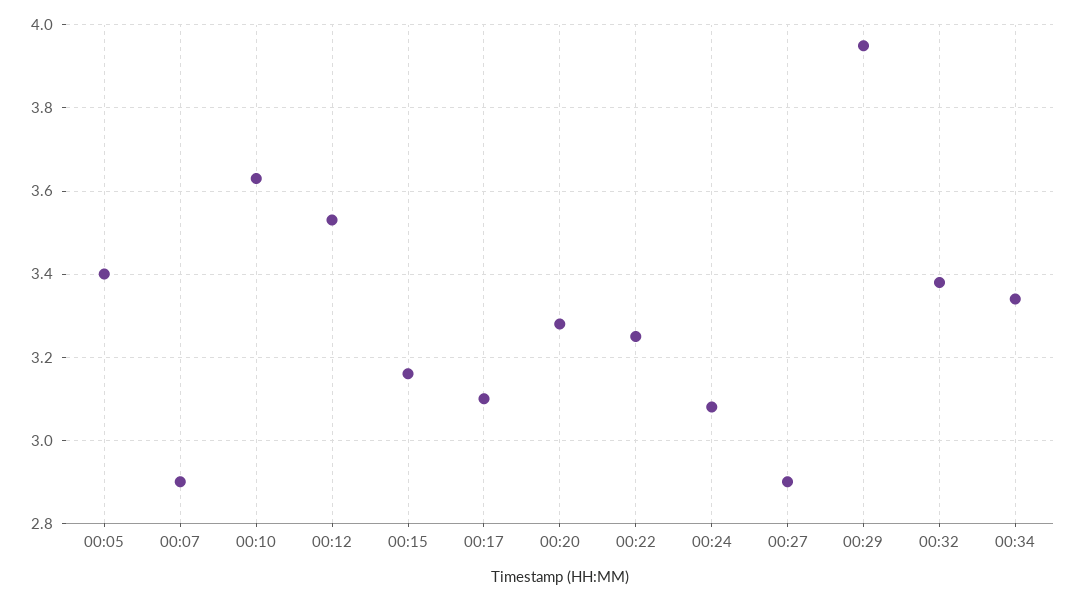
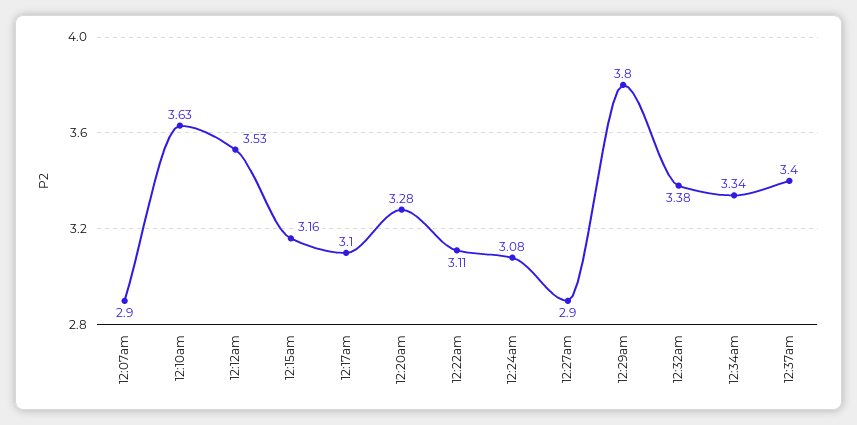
00:05: 3.4 -> none
00:22: 3.25 -> 3.11
00:29: 3.95 -> 3.8
12:37am: none -> 3.4

